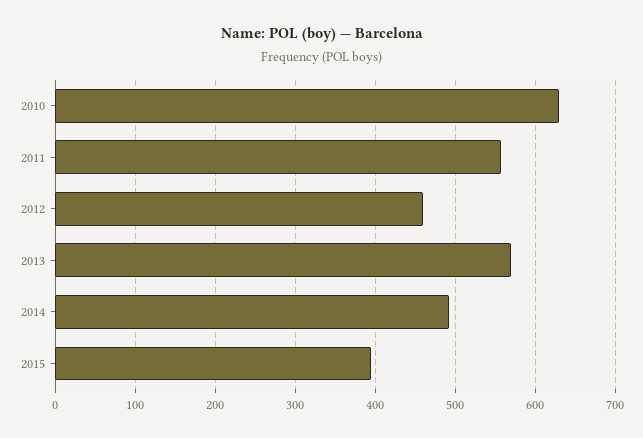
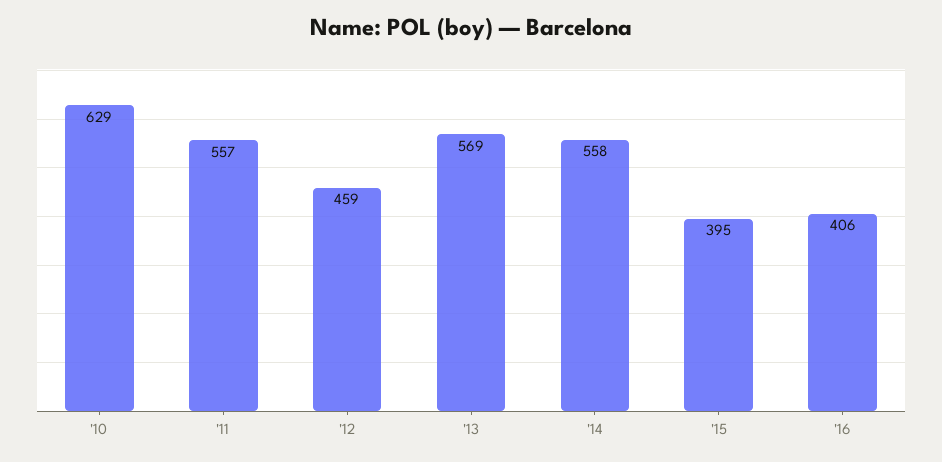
2014: 490 -> 558
'16: none -> 406

